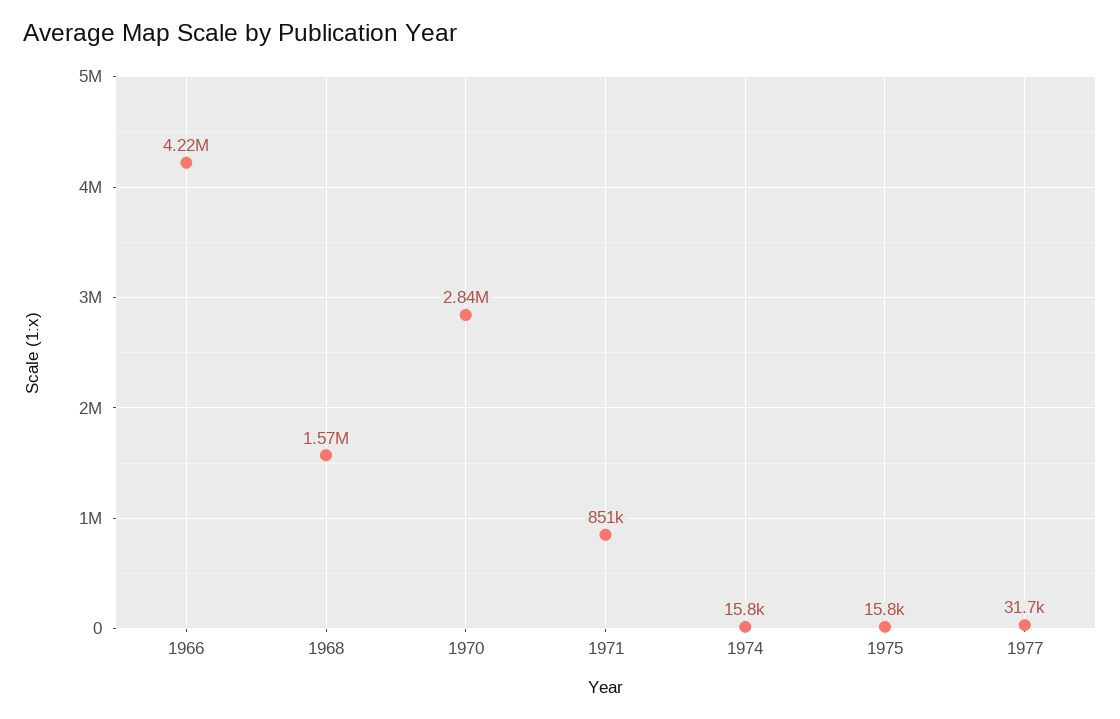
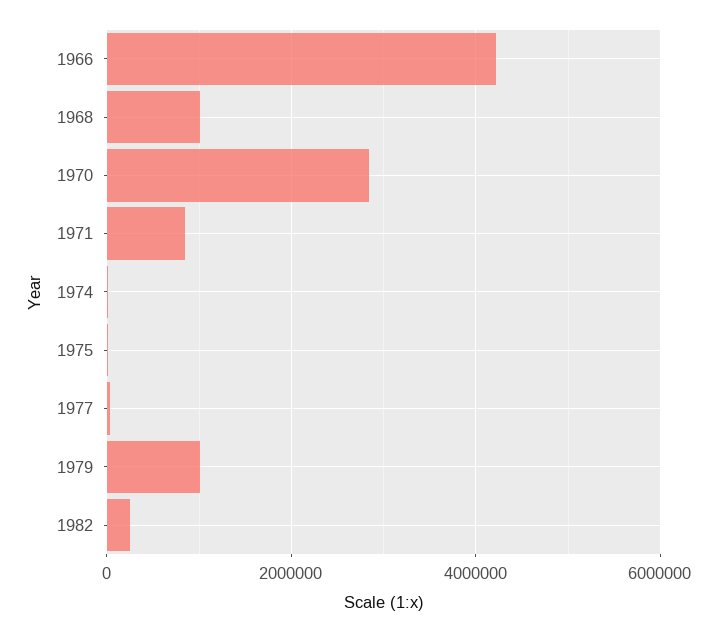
1968: 1570000 -> 1000000
1979: none -> 1000000
1982: none -> 200000

